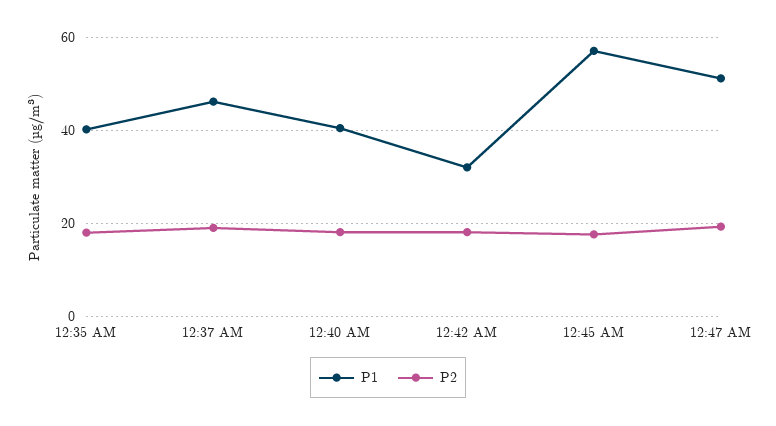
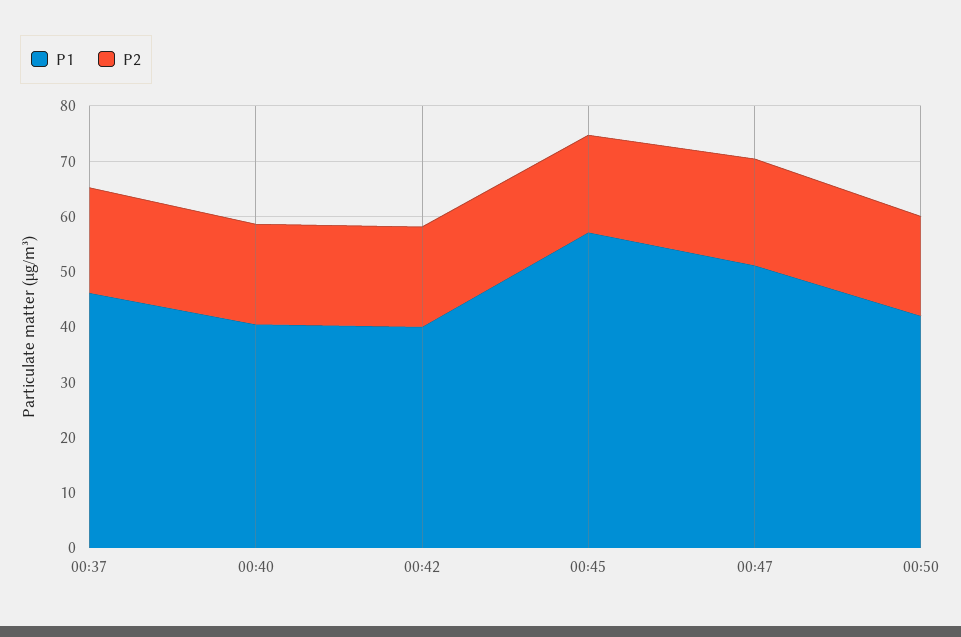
P1, 12:35 AM: 40 -> none
P2, 12:35 AM: 18 -> none
P1, 12:42 AM: 32 -> 40
P1, 00:50: none -> 42
P2, 00:50: none -> 18

